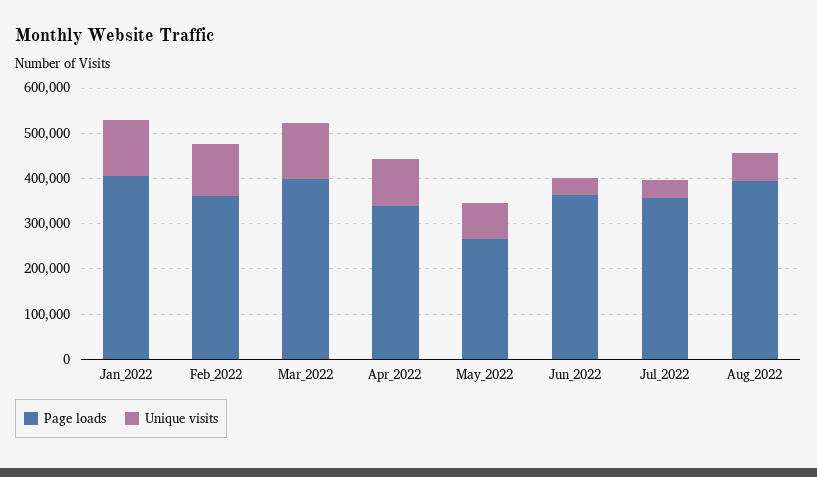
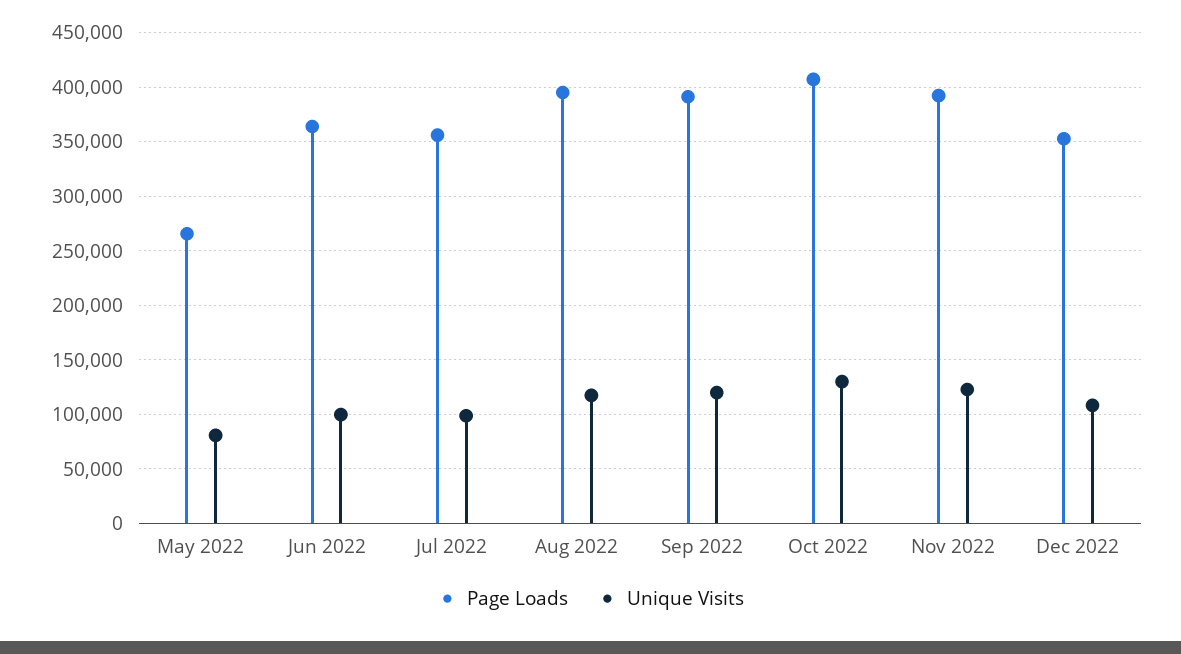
Page loads, Jan_2022: 400000 -> none
Unique visits, Jan_2022: 120000 -> none
Page loads, Feb_2022: 360000 -> none
Unique visits, Feb_2022: 120000 -> none
Page loads, Mar_2022: 400000 -> none
Unique visits, Mar_2022: 120000 -> none
Page loads, Apr_2022: 340000 -> none
Unique visits, Apr_2022: 100000 -> none
Unique visits, Jun_2022: 40000 -> 100000
Unique visits, Jul_2022: 40000 -> 100000
Unique visits, Aug_2022: 60000 -> 120000
Page loads, Sep 2022: none -> 390000
Unique visits, Sep 2022: none -> 120000
Page loads, Oct 2022: none -> 410000
Unique visits, Oct 2022: none -> 130000
Page loads, Nov 2022: none -> 390000
Unique visits, Nov 2022: none -> 120000
Page loads, Dec 2022: none -> 350000
Unique visits, Dec 2022: none -> 110000

